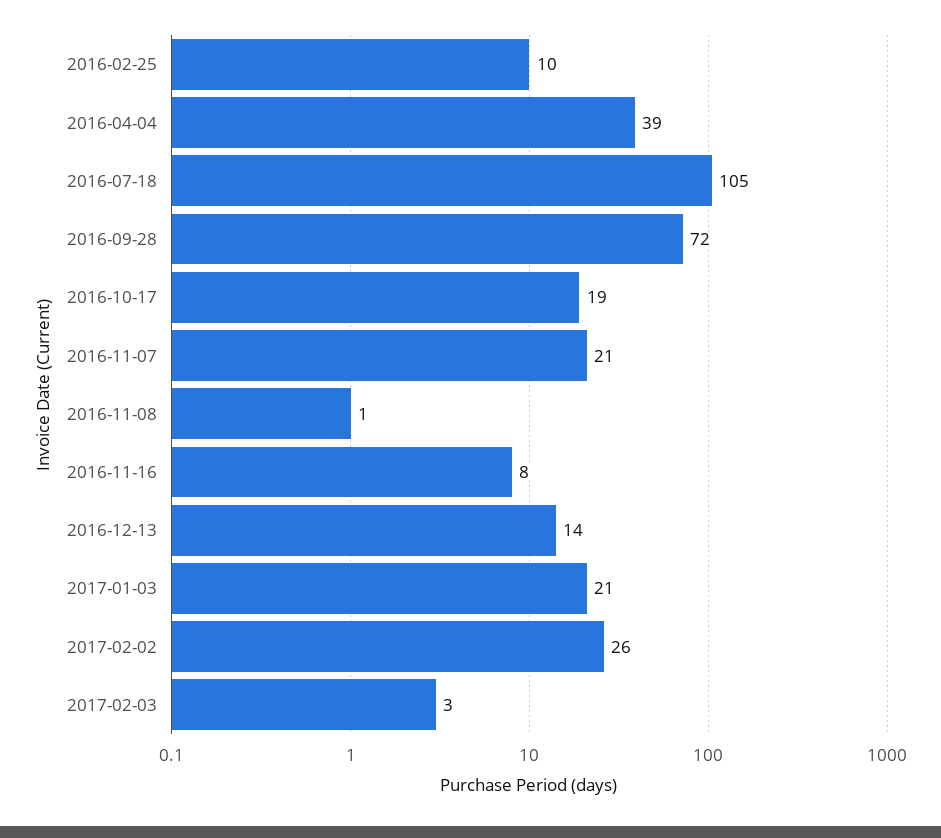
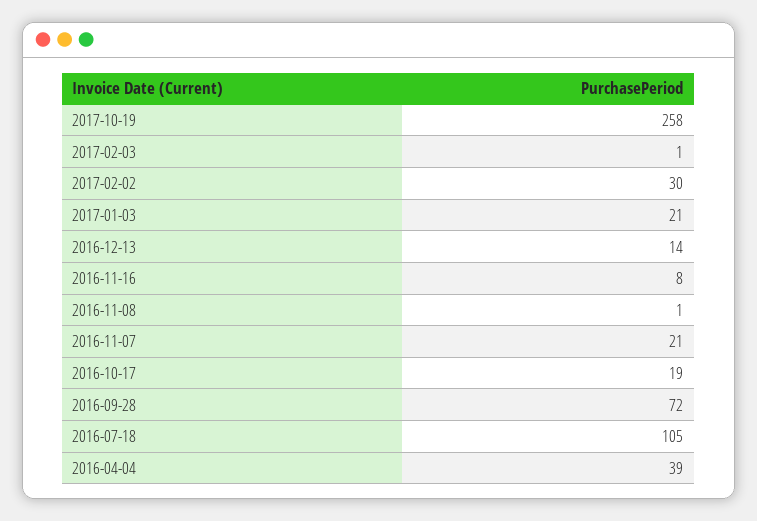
2016-02-25: 10 -> none
2017-02-02: 26 -> 30
2017-02-03: 3 -> 1
2017-10-19: none -> 258

